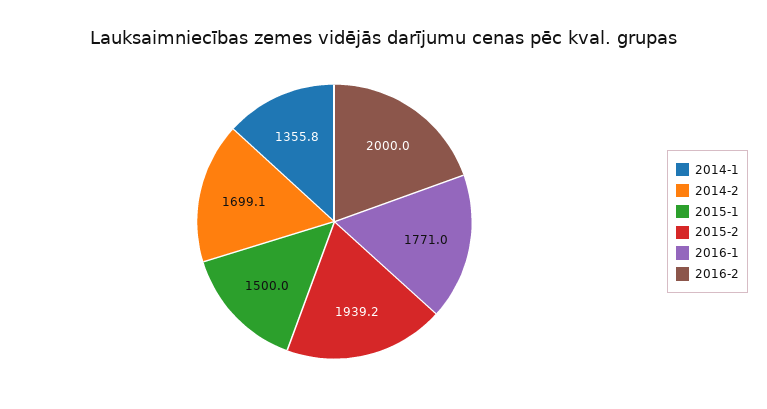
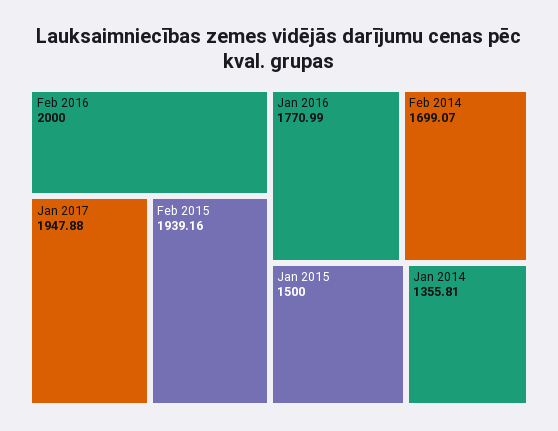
Jan 2017: none -> 1947.88

